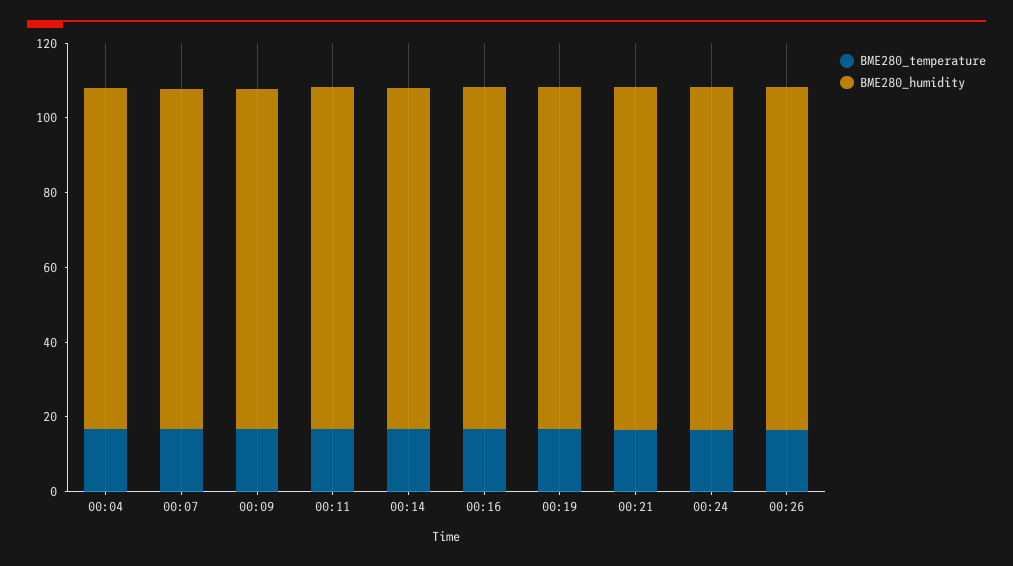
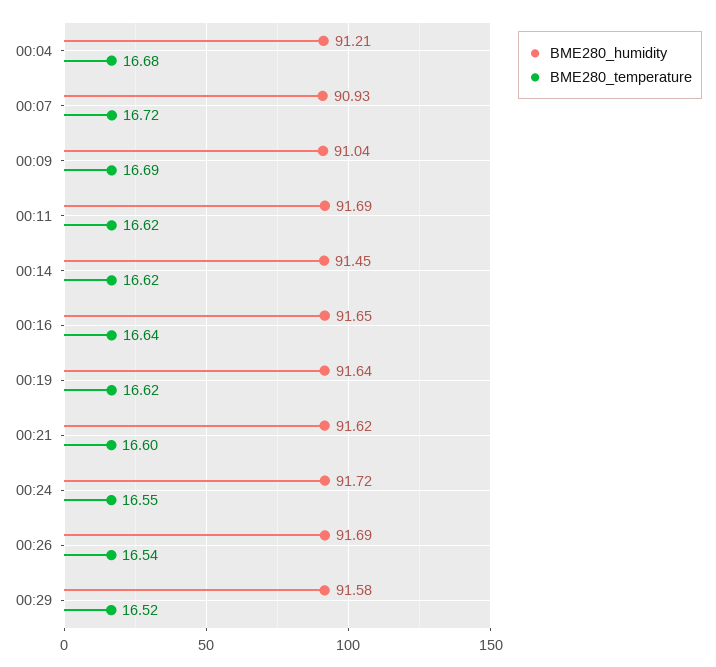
BME280_humidity, 00:29: none -> 91.58
BME280_temperature, 00:29: none -> 16.52

